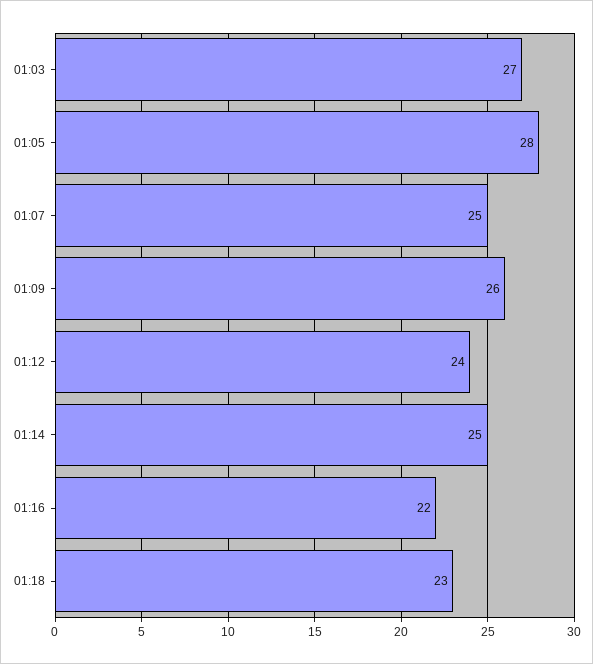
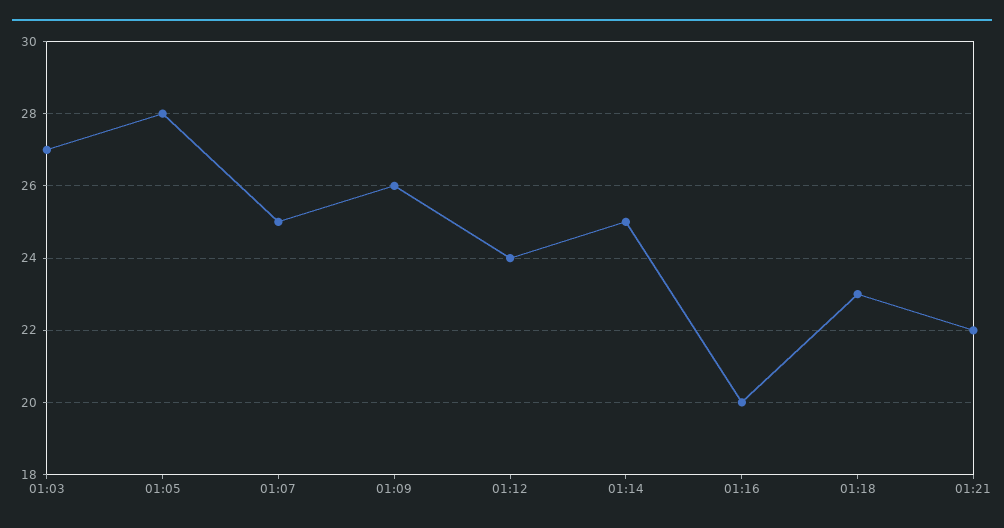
01:16: 22 -> 20
01:21: none -> 22

